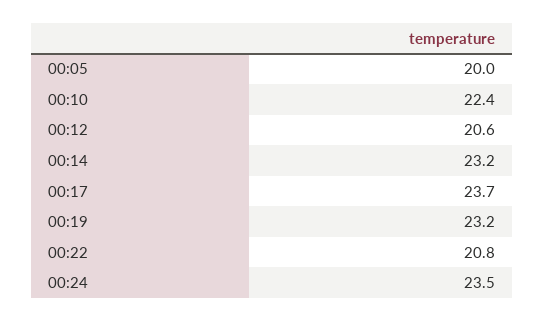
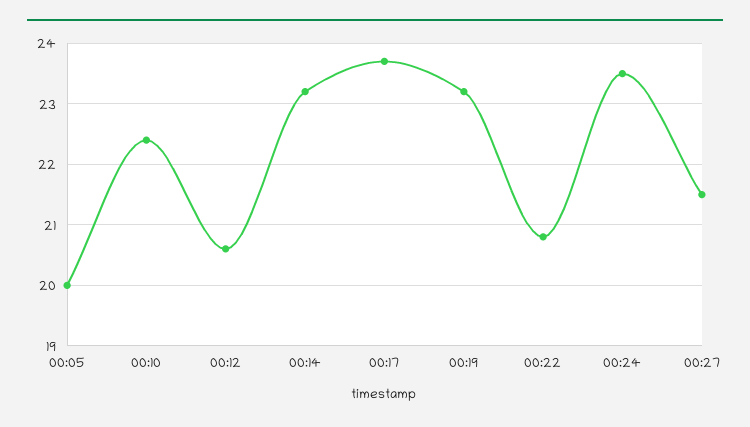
00:27: none -> 21.5

